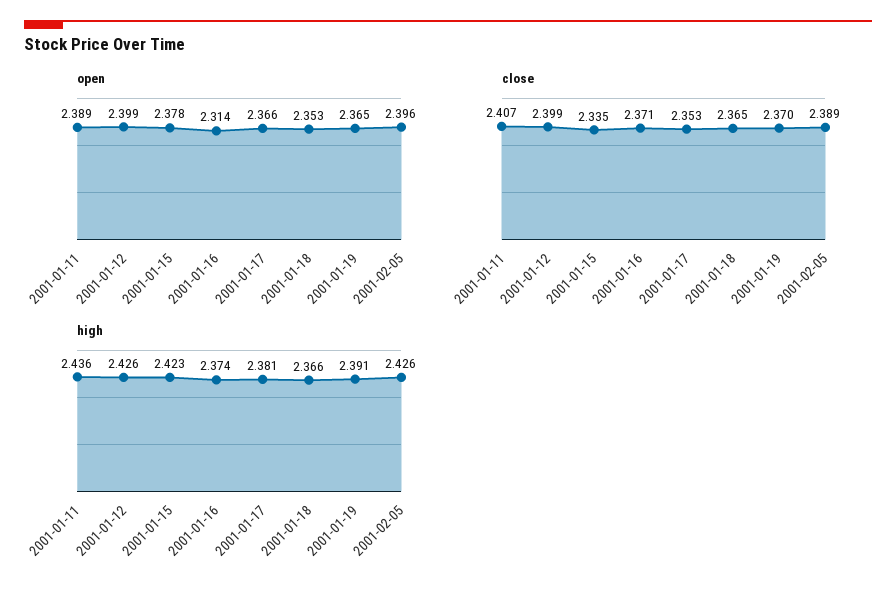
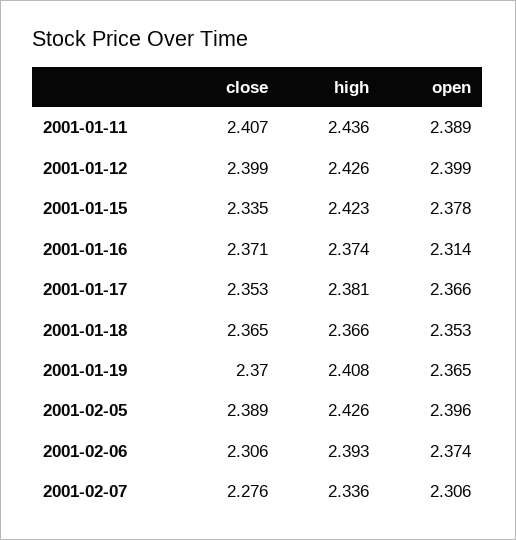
high, 2001-01-19: 2.391 -> 2.408
close, 2001-02-06: none -> 2.306
high, 2001-02-06: none -> 2.393
open, 2001-02-06: none -> 2.374
close, 2001-02-07: none -> 2.276
high, 2001-02-07: none -> 2.336
open, 2001-02-07: none -> 2.306

